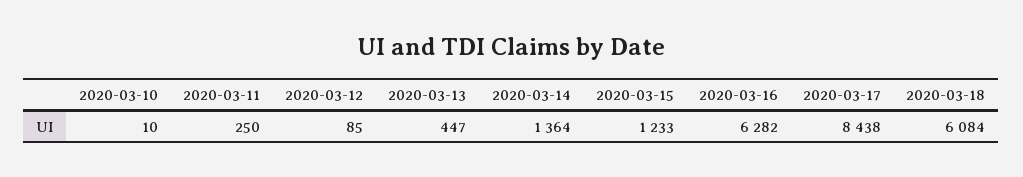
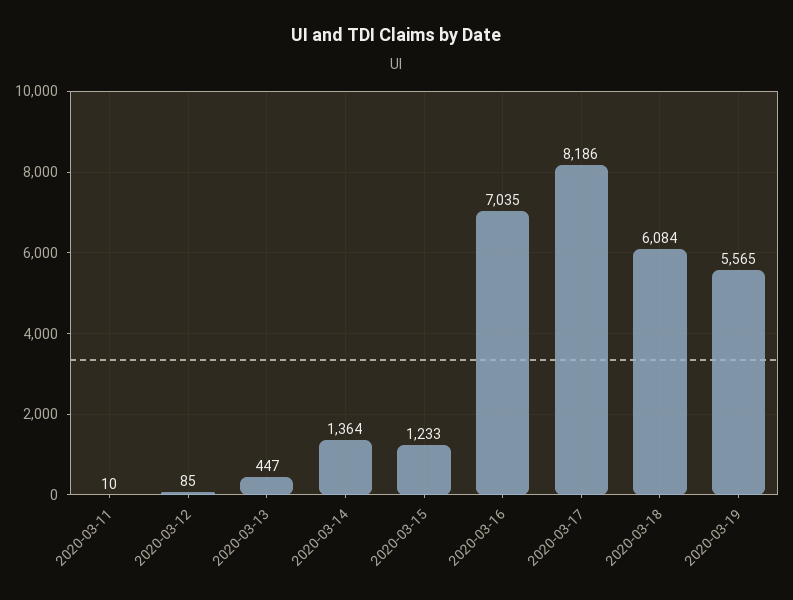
2020-03-10: 10 -> none
2020-03-11: 250 -> 10
2020-03-16: 6282 -> 7035
2020-03-17: 8438 -> 8186
2020-03-19: none -> 5565

